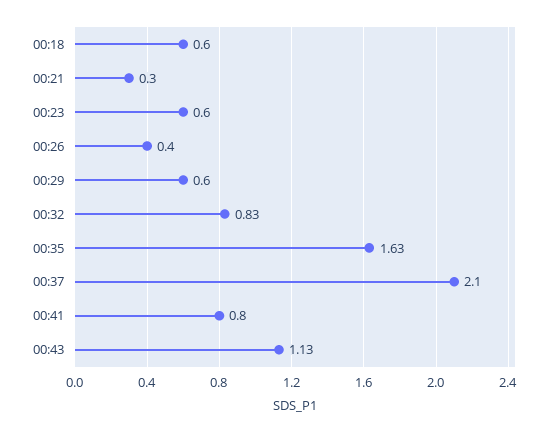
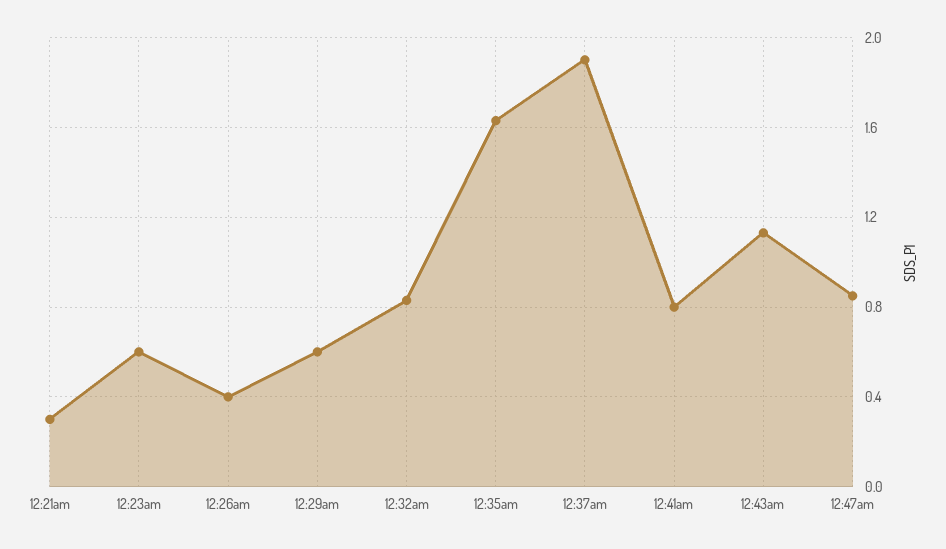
00:18: 0.6 -> none
00:37: 2.1 -> 1.9
12:47am: none -> 0.85

